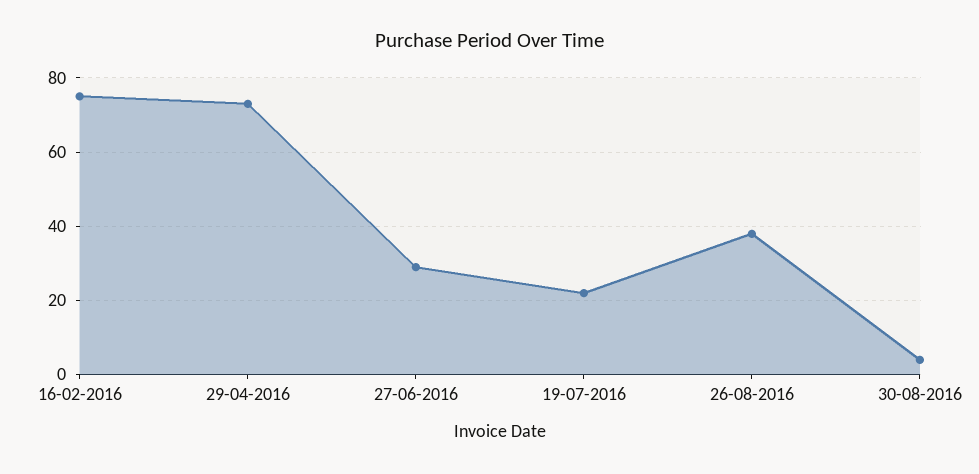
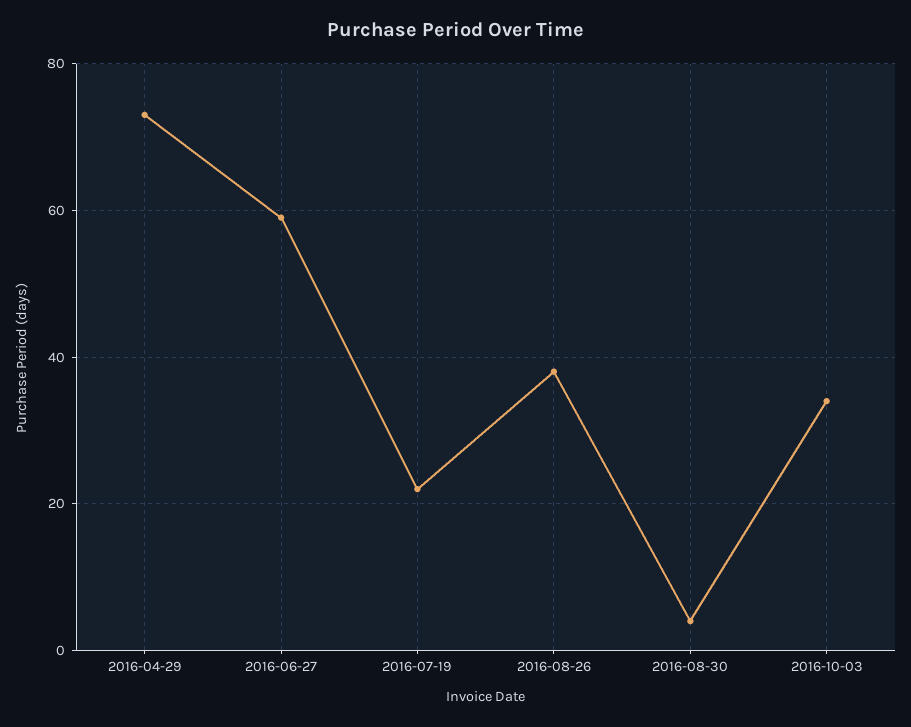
16-02-2016: 75 -> none
27-06-2016: 30 -> 60
2016-10-03: none -> 35

